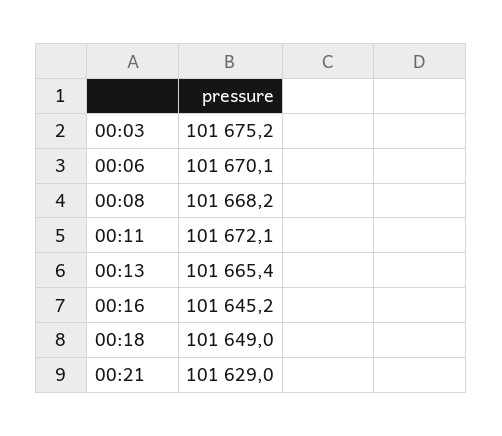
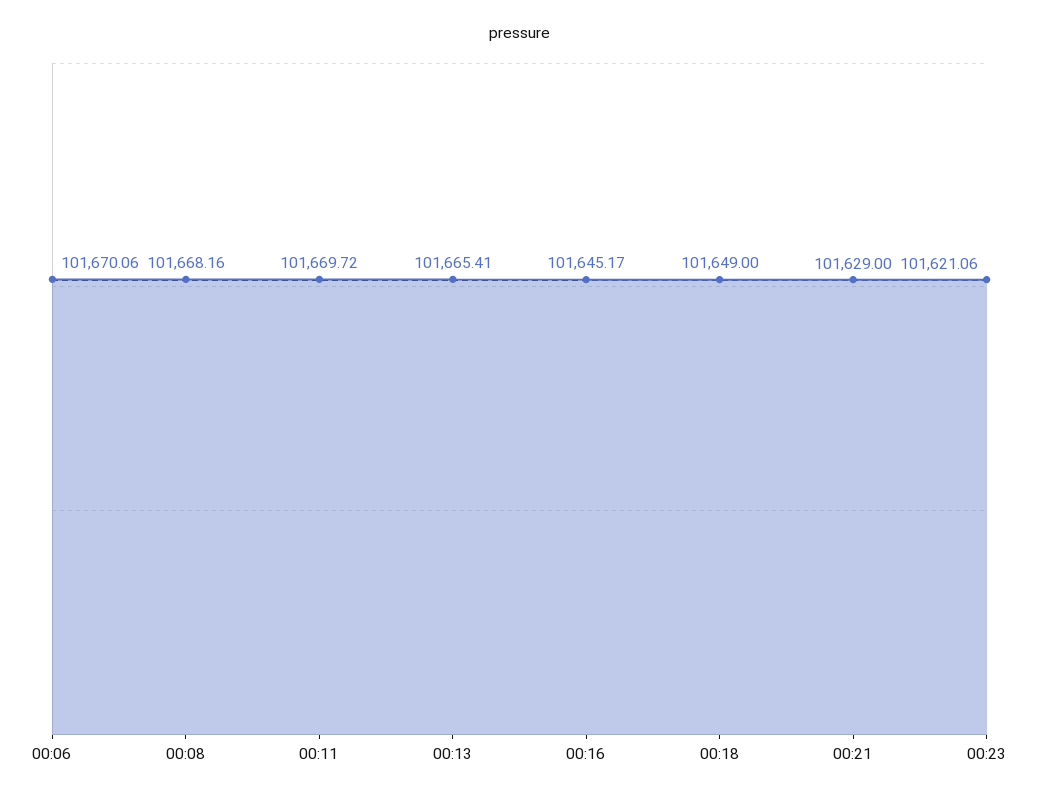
00:03: 101675.2 -> none
00:11: 101672.1 -> 101669.72
00:23: none -> 101621.06

